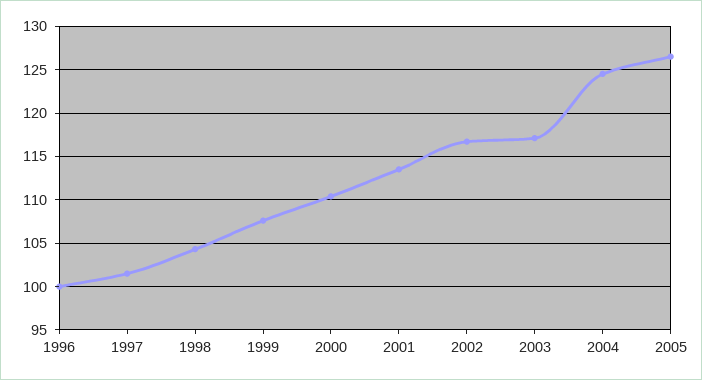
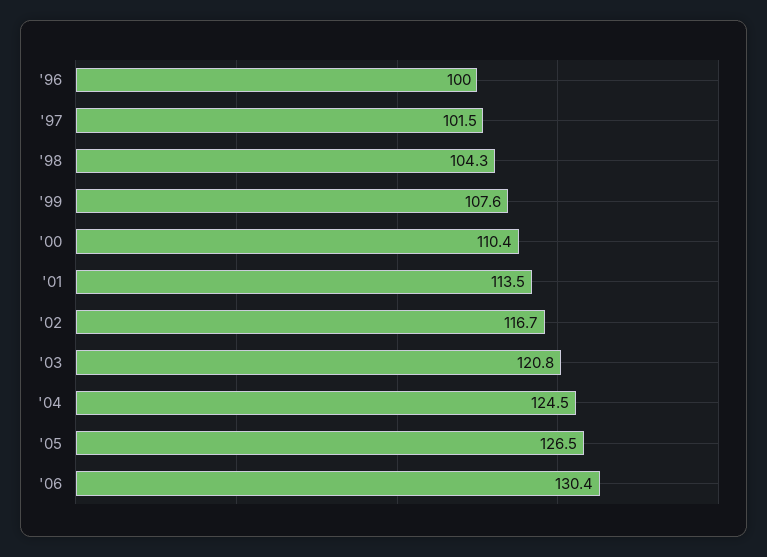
2003: 117 -> 120.8
'06: none -> 130.4

